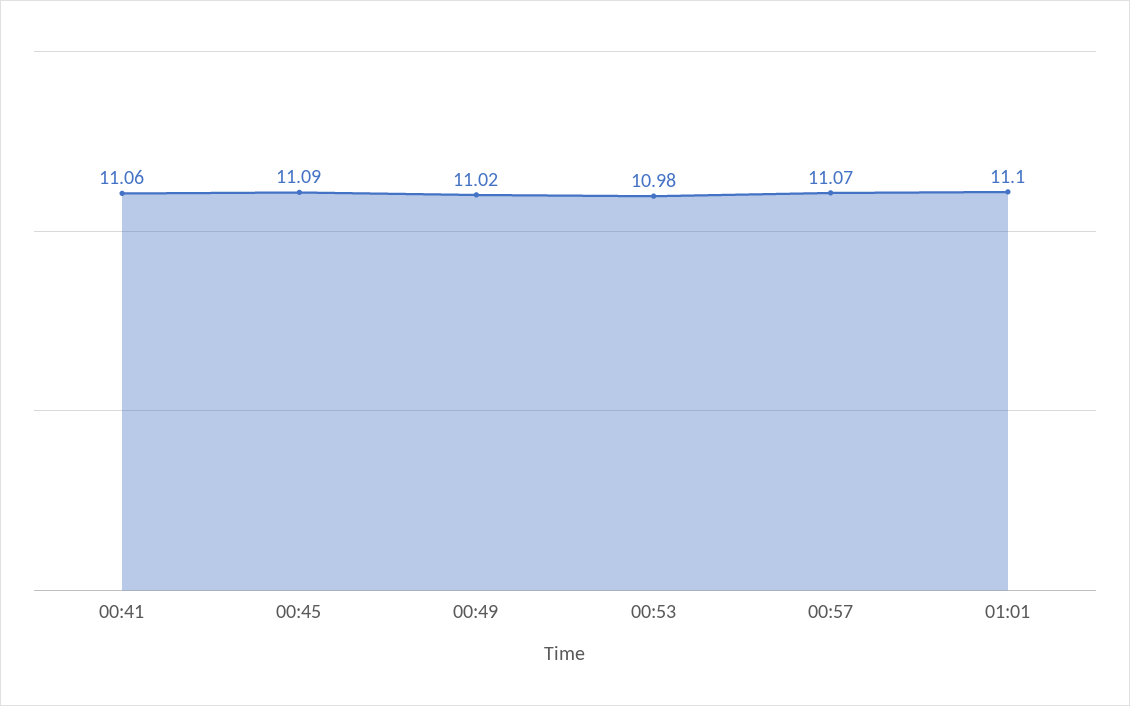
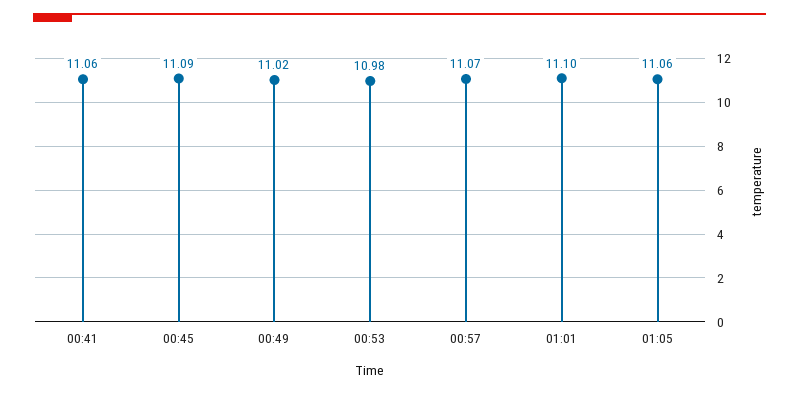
01:05: none -> 11.06

